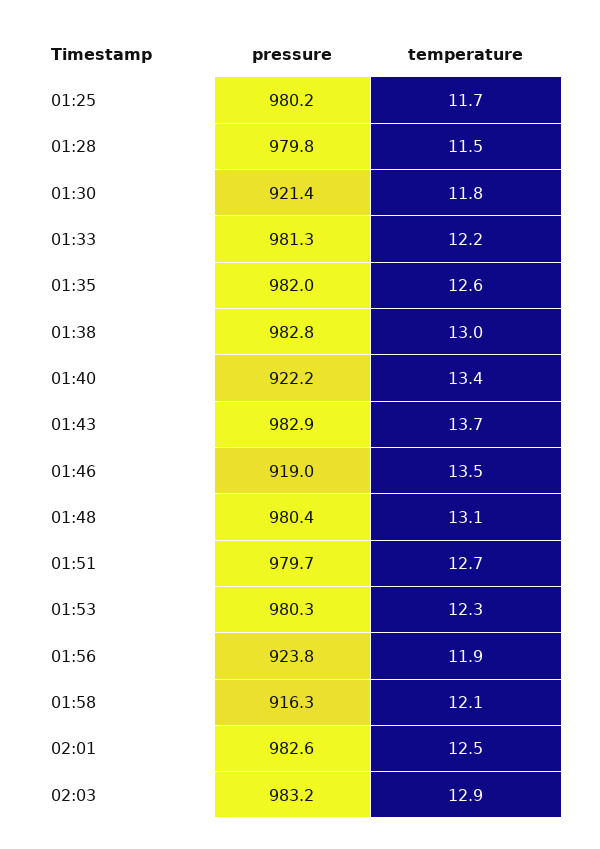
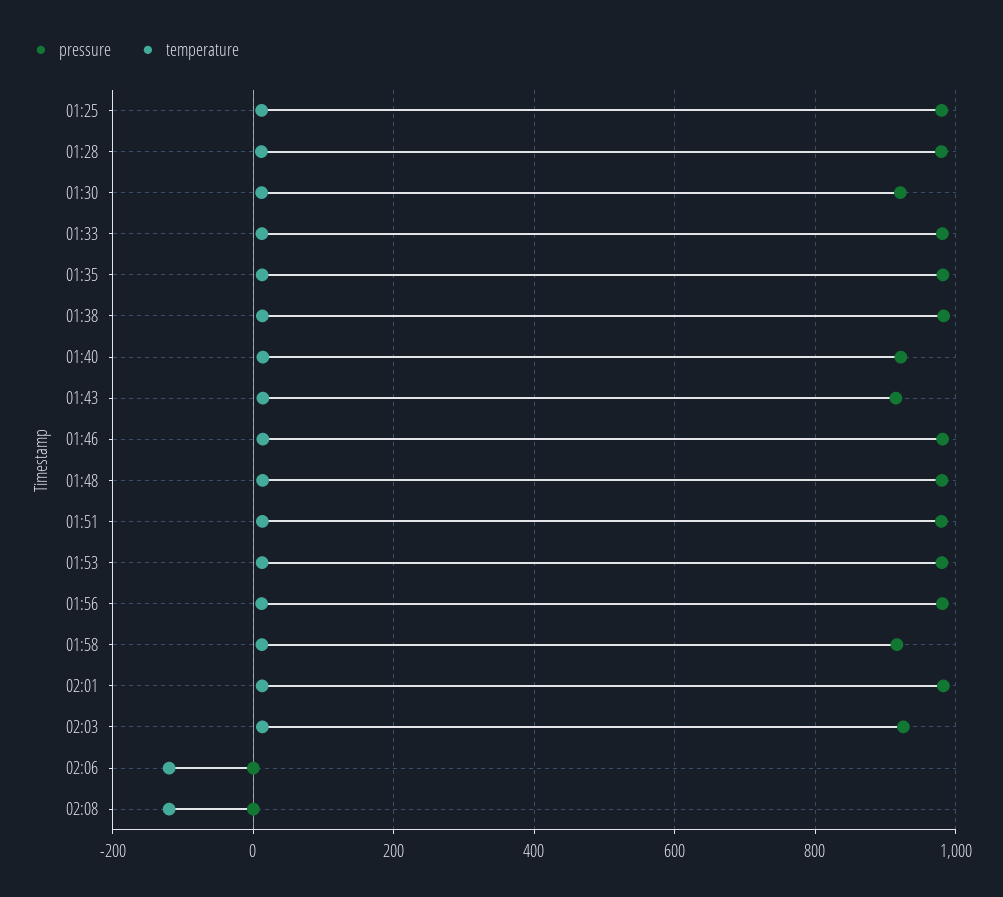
pressure, 01:43: 982.9 -> 920
pressure, 01:46: 919 -> 980
pressure, 01:56: 923.8 -> 980
pressure, 02:03: 983.2 -> 920
pressure, 02:06: none -> 0
temperature, 02:06: none -> -120
pressure, 02:08: none -> 0
temperature, 02:08: none -> -120

